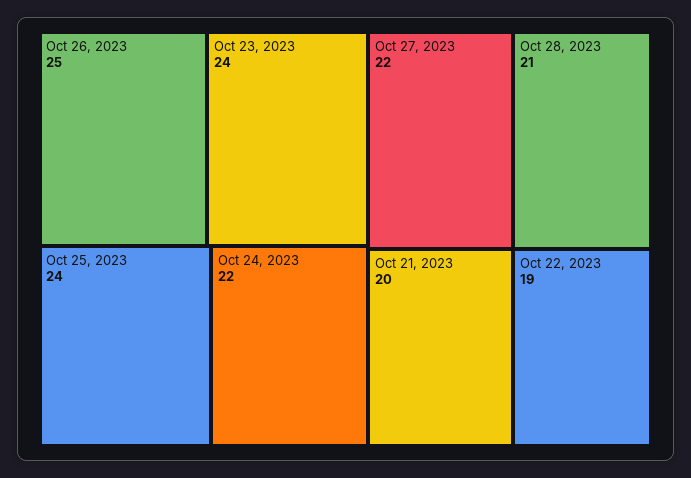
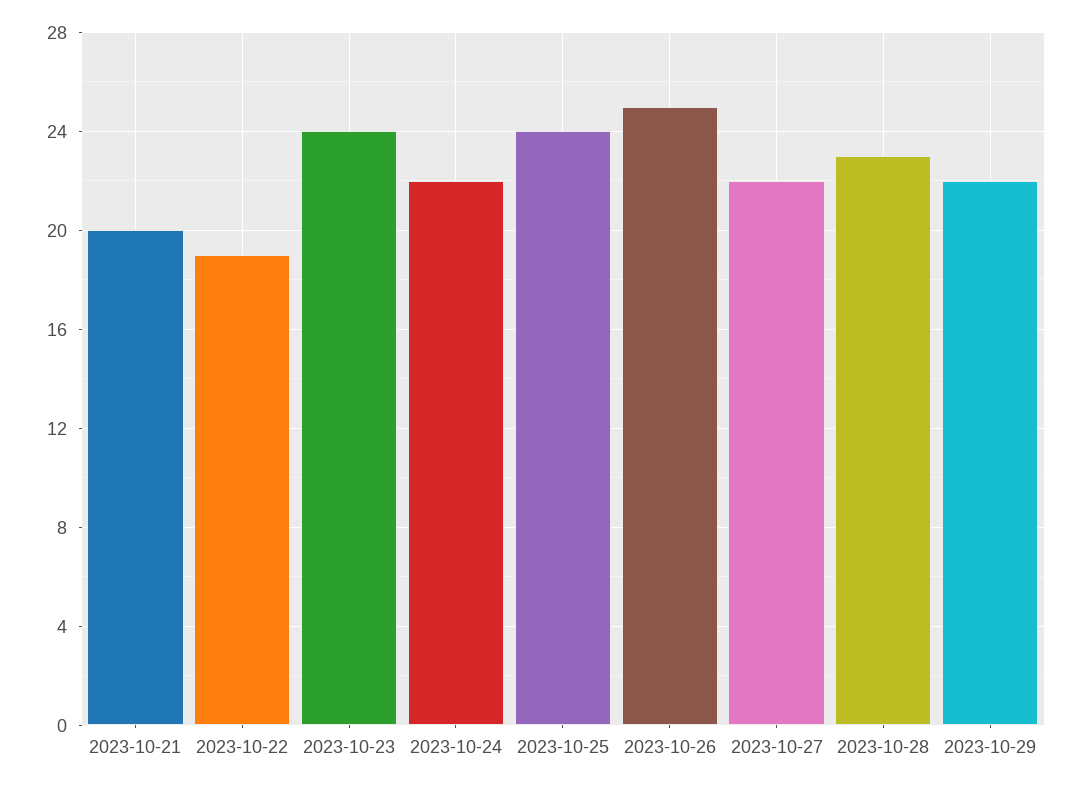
Oct 28, 2023: 21 -> 23
2023-10-29: none -> 22

